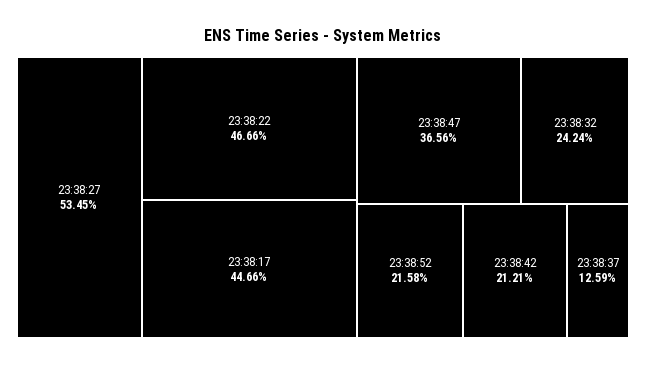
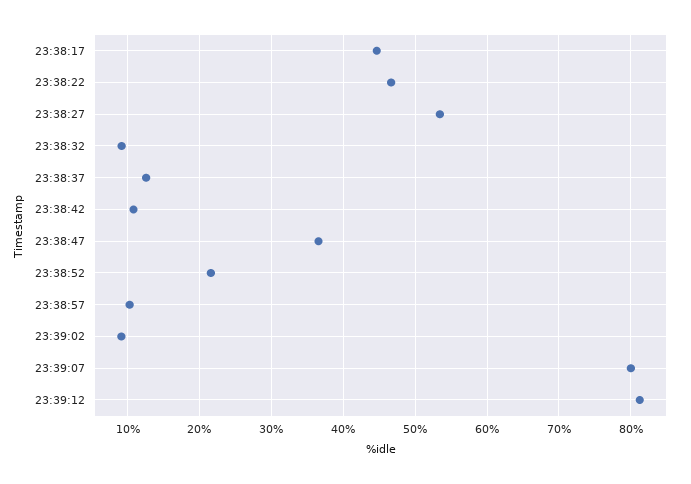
23:38:32: 24.24 -> 9
23:38:42: 21.21 -> 11
23:38:57: none -> 10
23:39:02: none -> 9
23:39:07: none -> 80
23:39:12: none -> 81

